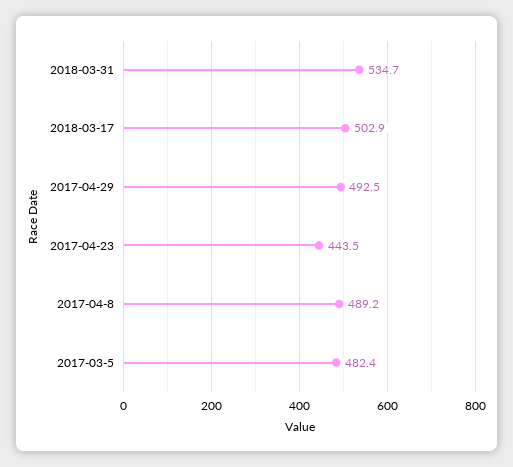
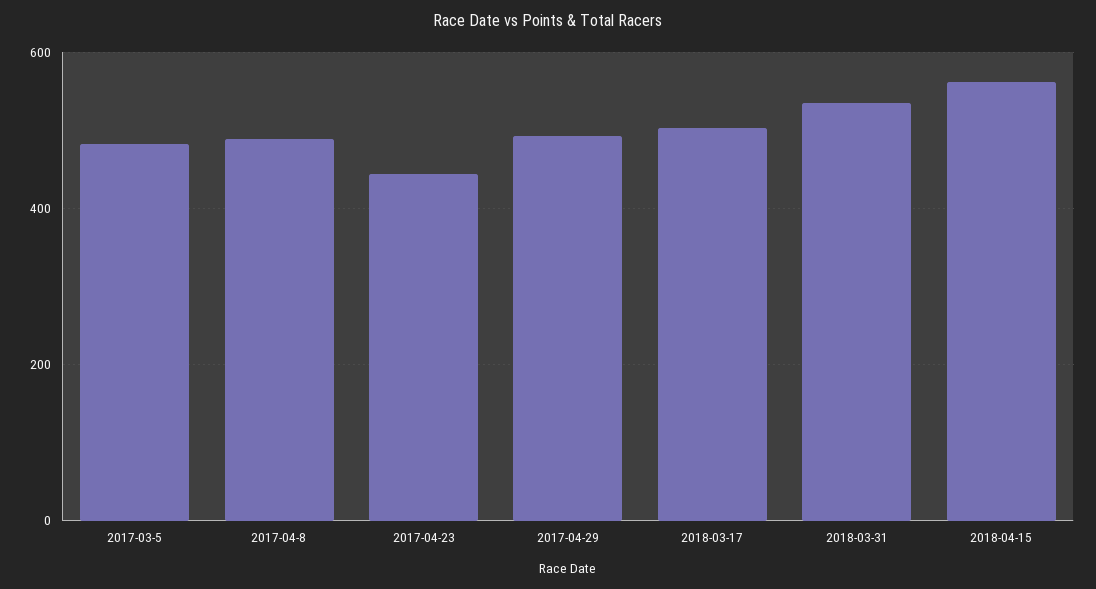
2018-04-15: none -> 560

